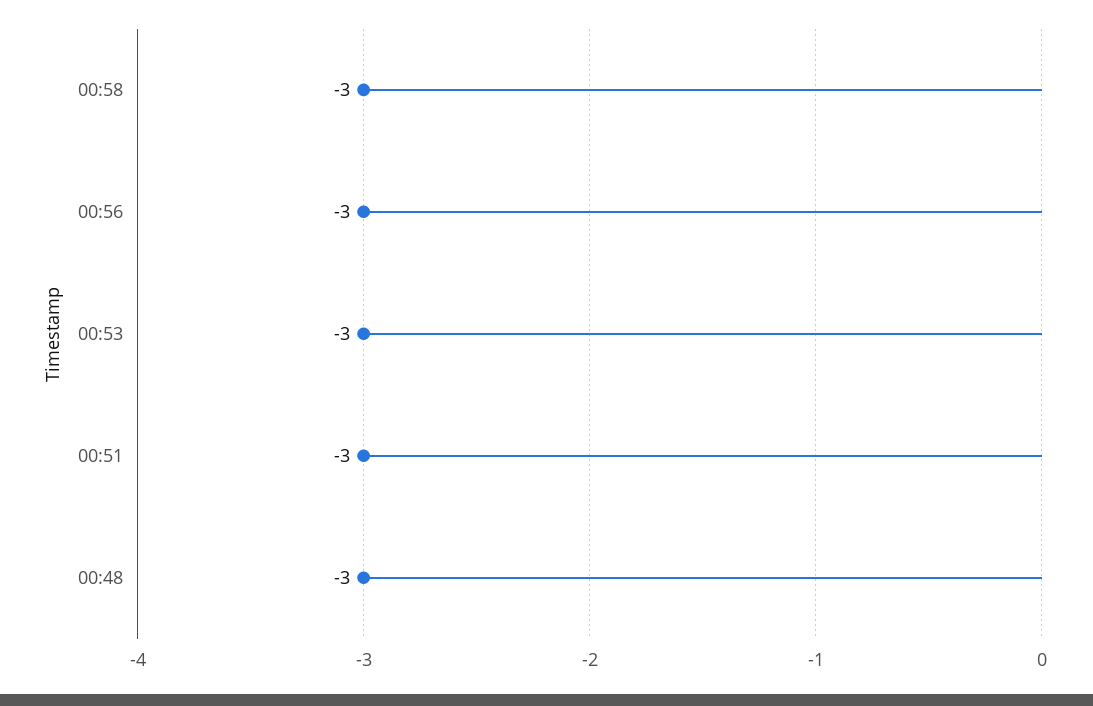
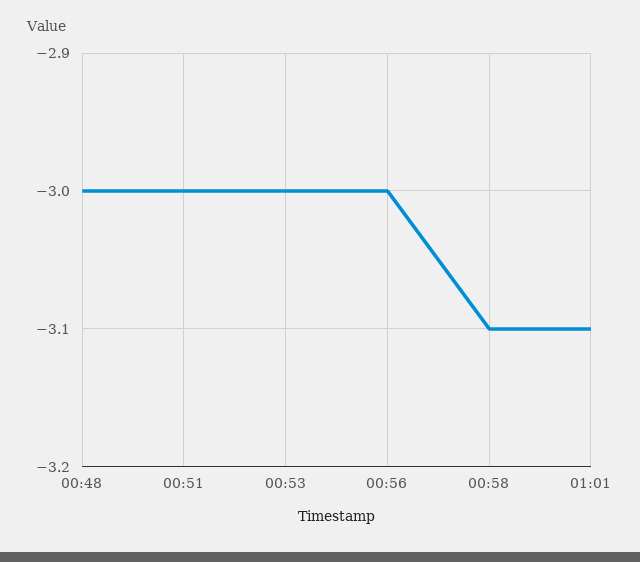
00:58: -3 -> -3.1
01:01: none -> -3.1

